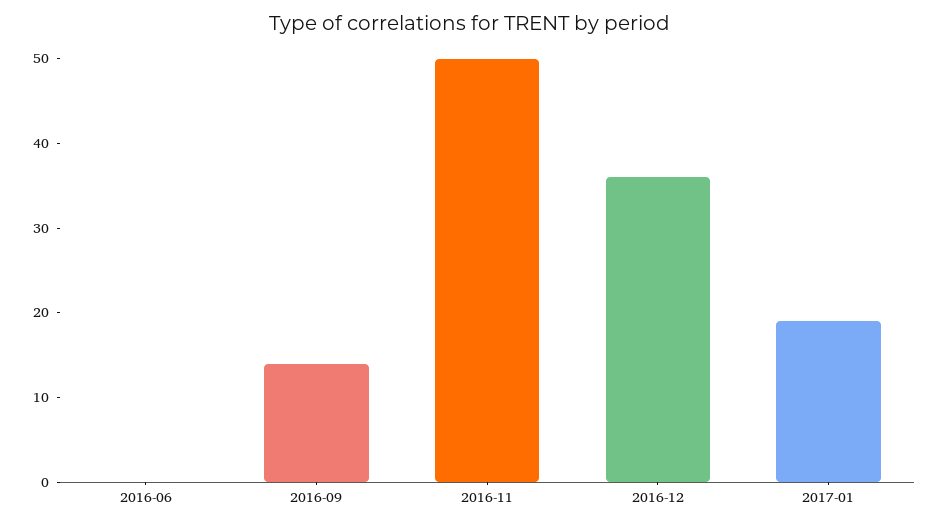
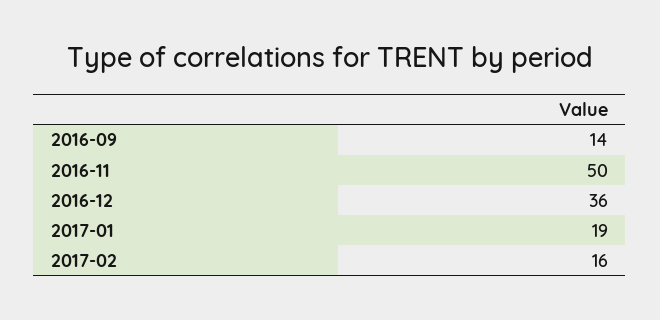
2016-06: 0 -> none
2017-02: none -> 16

